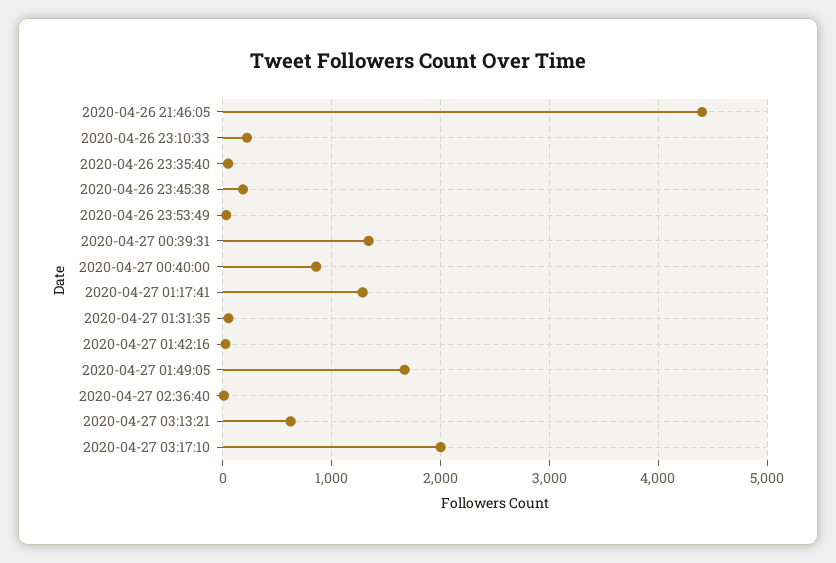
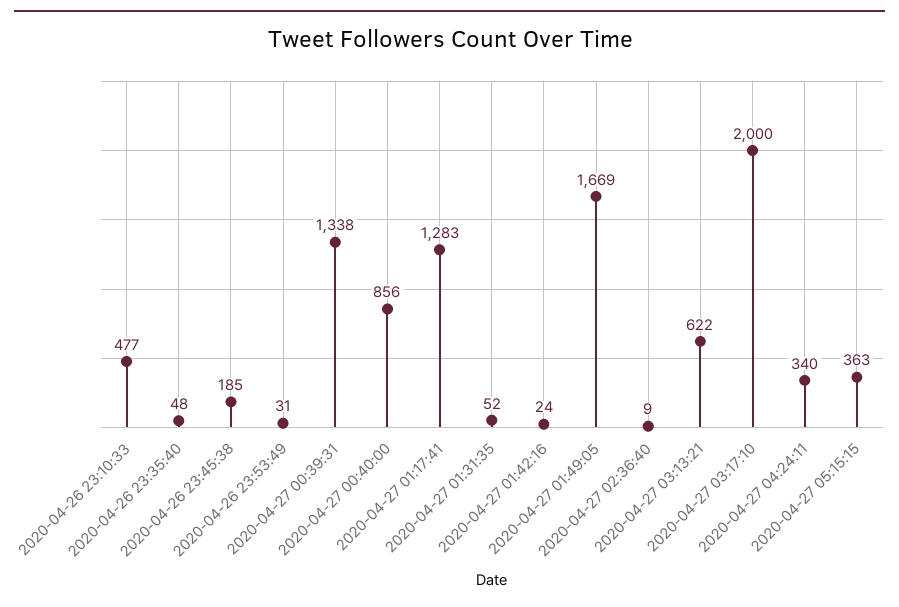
2020-04-26 21:46:05: 4400 -> none
2020-04-26 23:10:33: 200 -> 477
2020-04-27 04:24:11: none -> 340
2020-04-27 05:15:15: none -> 363

